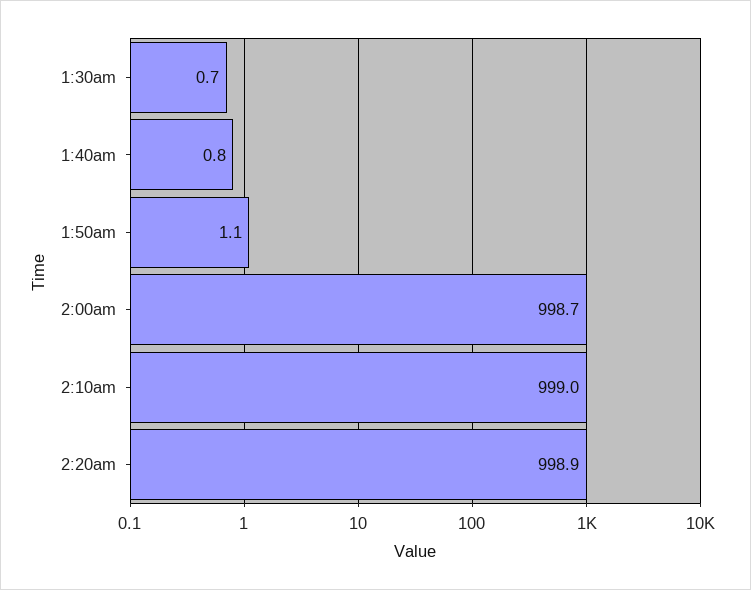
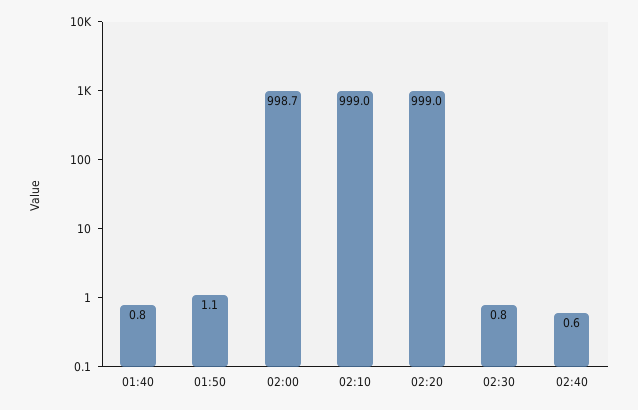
1:30am: 0.7 -> none
2:20am: 998.9 -> 999
02:30: none -> 0.8
02:40: none -> 0.6

